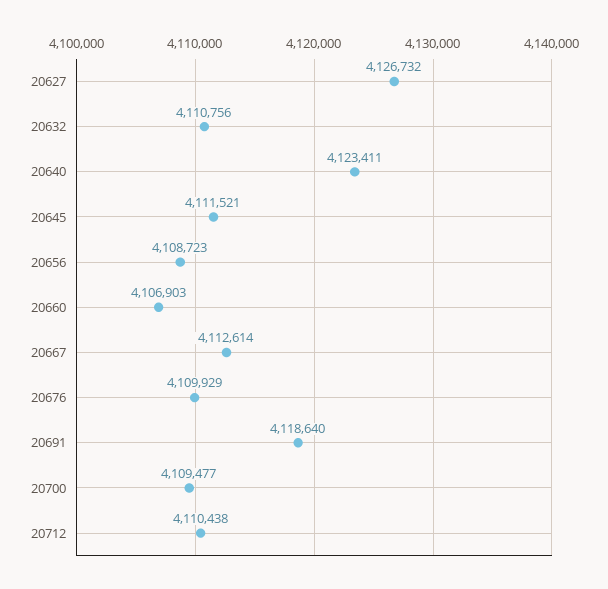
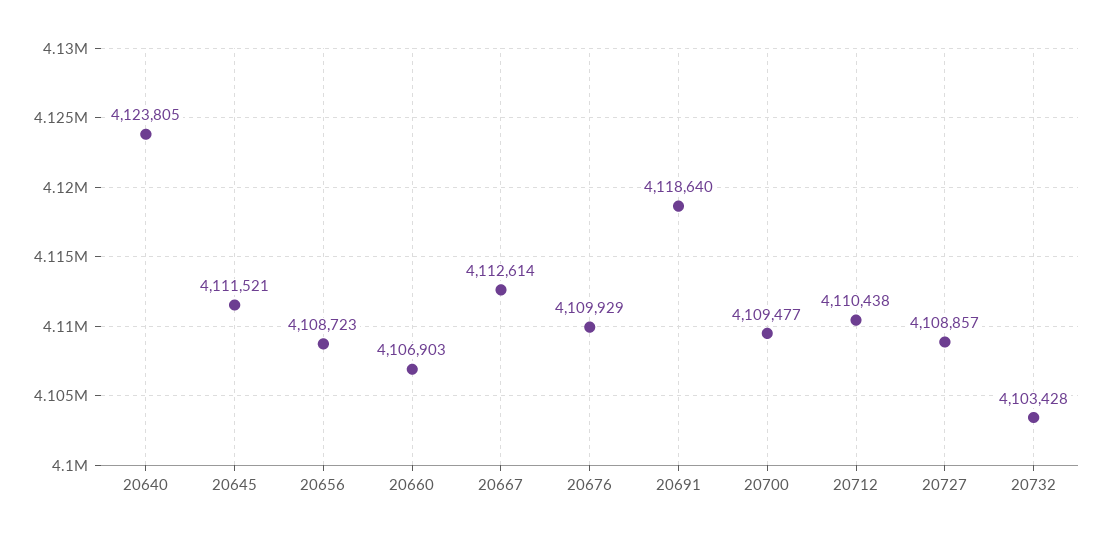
20627: 4126732 -> none
20632: 4110756 -> none
20640: 4123411 -> 4123805
20727: none -> 4108857
20732: none -> 4103428

